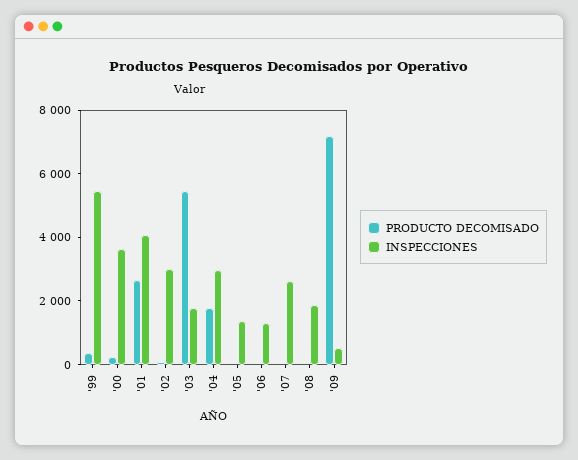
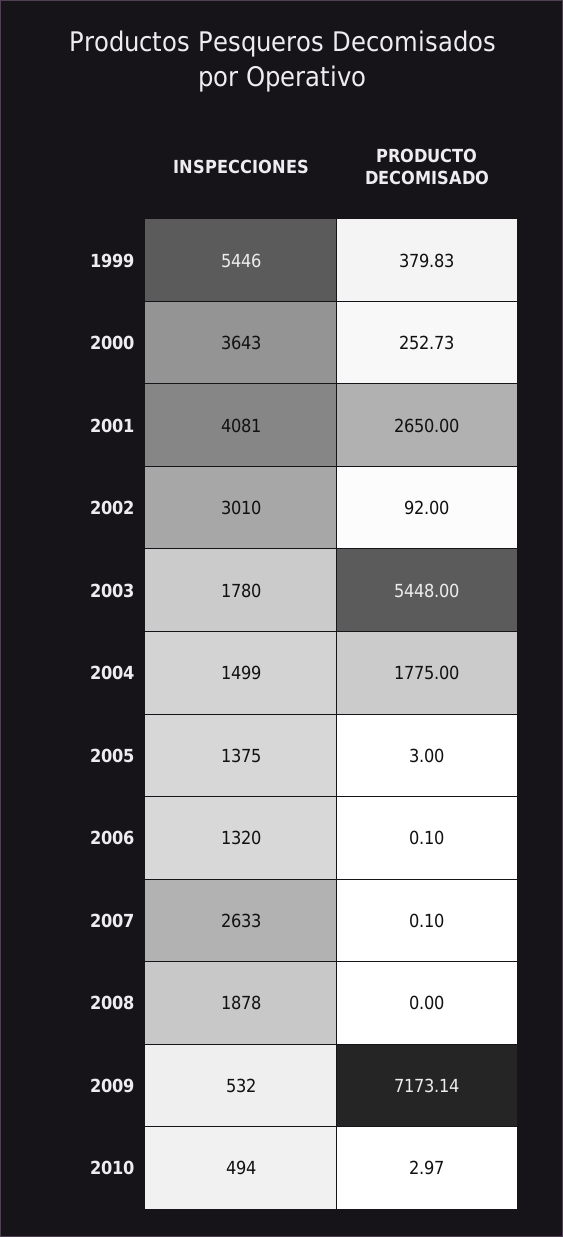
INSPECCIONES, '04: 3000 -> 1499
INSPECCIONES, 2010: none -> 494
PRODUCTO DECOMISADO, 2010: none -> 2.97

